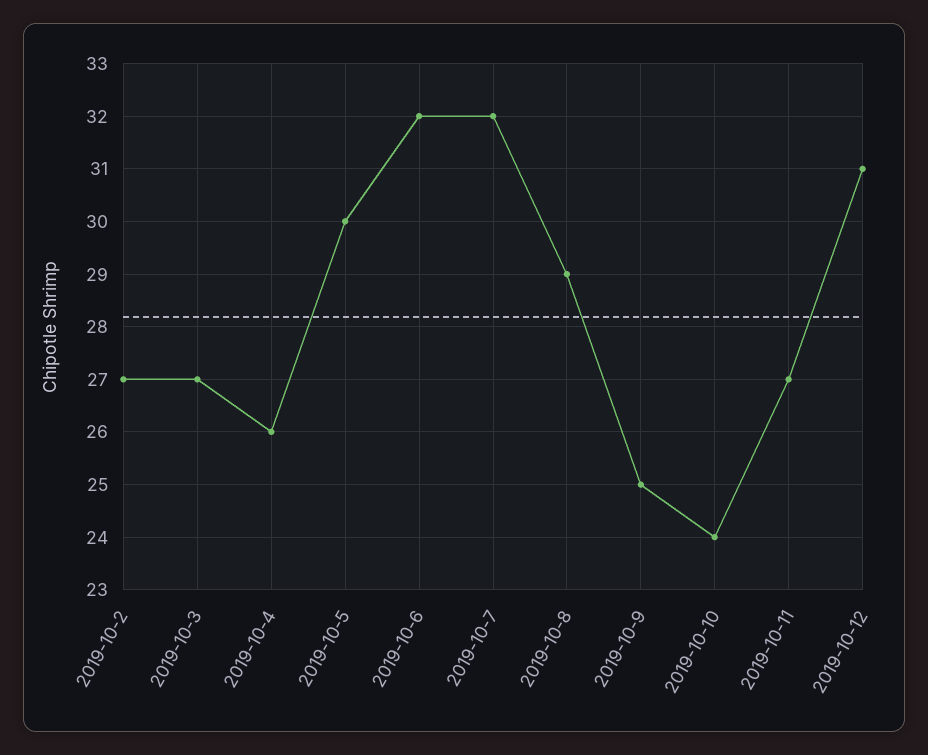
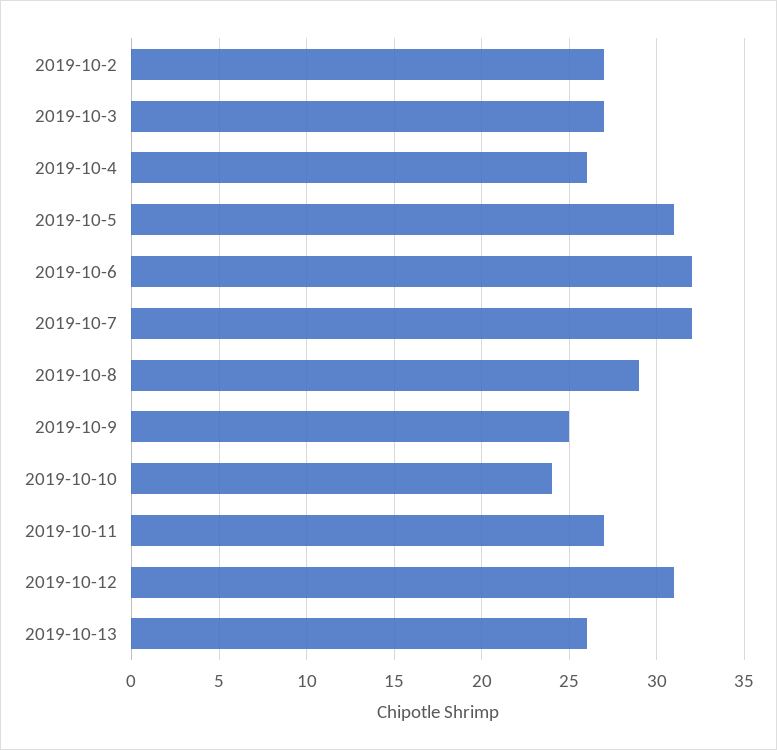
2019-10-5: 30 -> 31
2019-10-13: none -> 26

